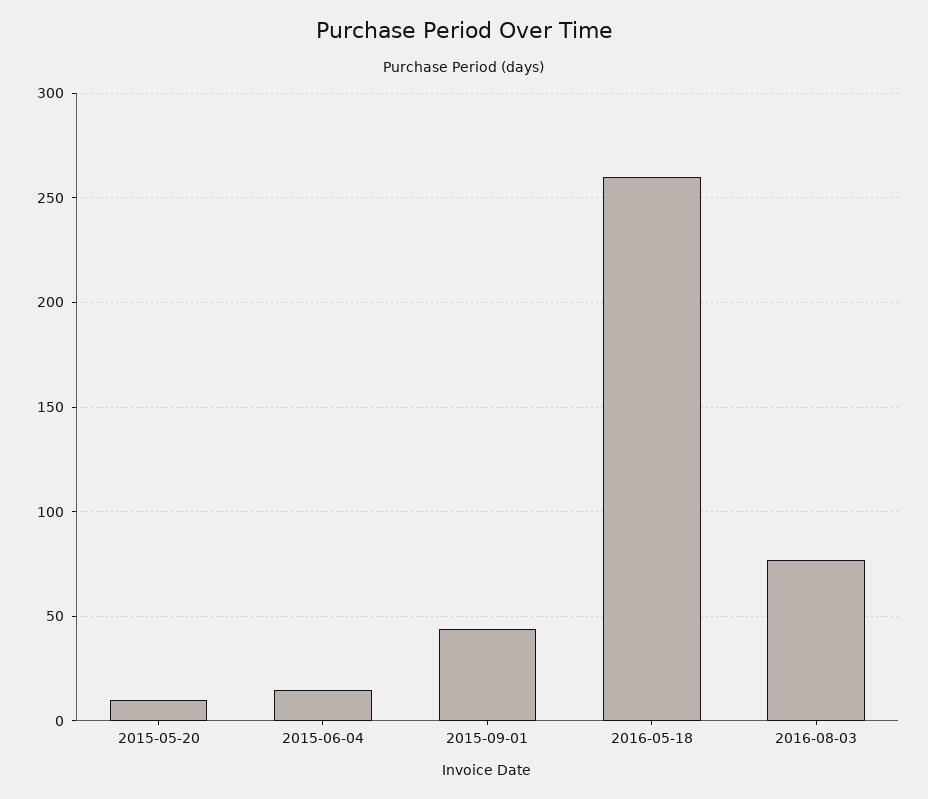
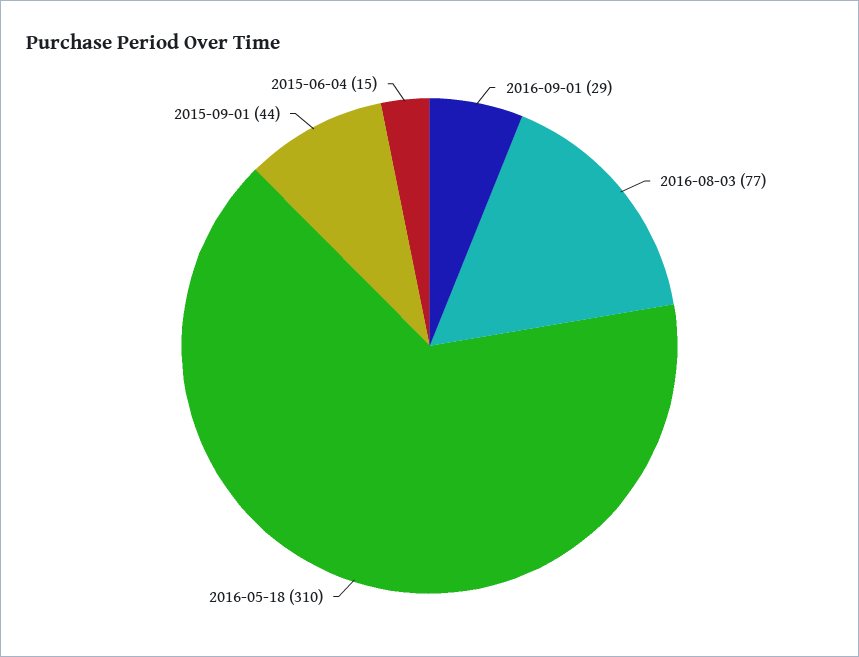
2015-05-20: 10 -> none
2016-05-18: 260 -> 310
2016-09-01: none -> 29

